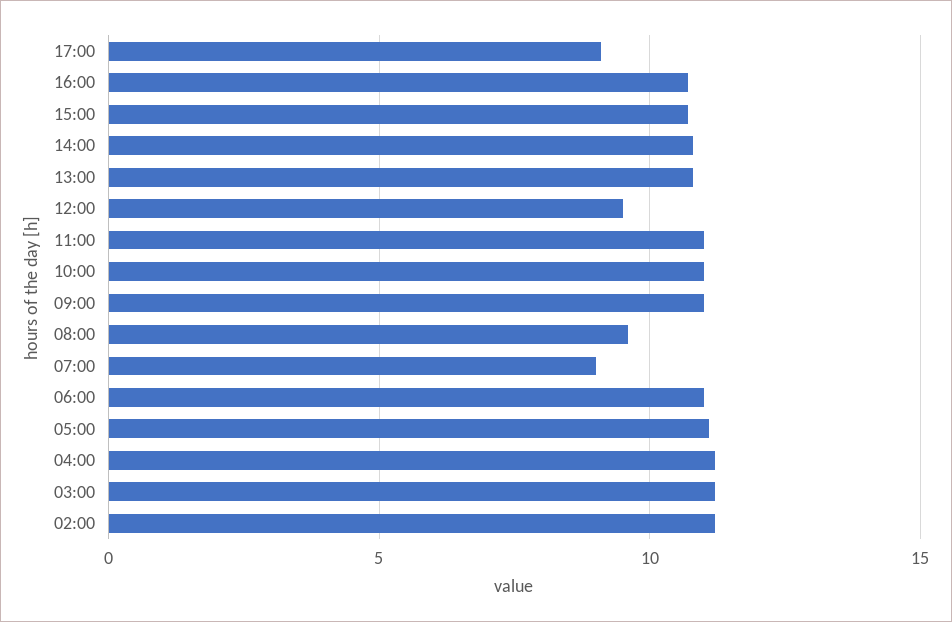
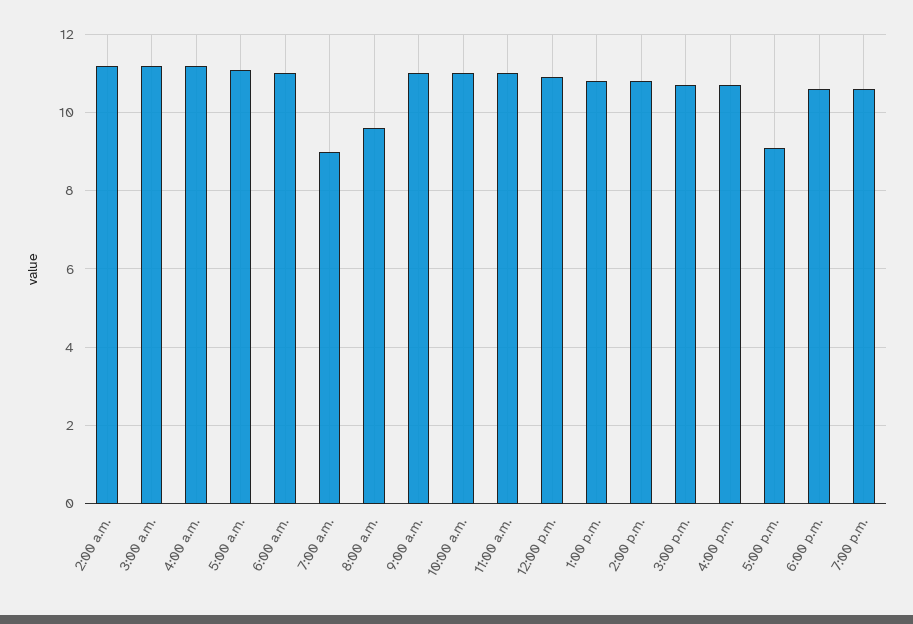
12:00: 9.5 -> 11
6:00 p.m.: none -> 10.5
7:00 p.m.: none -> 10.5

